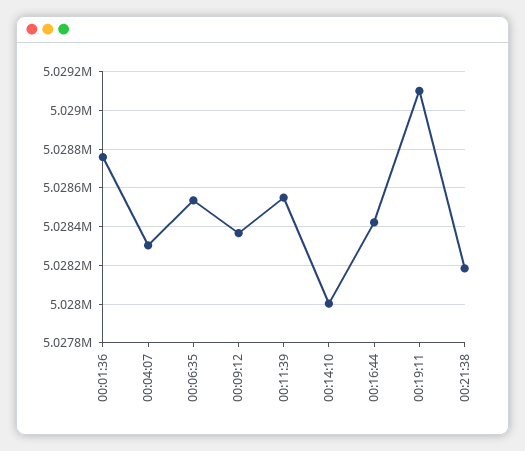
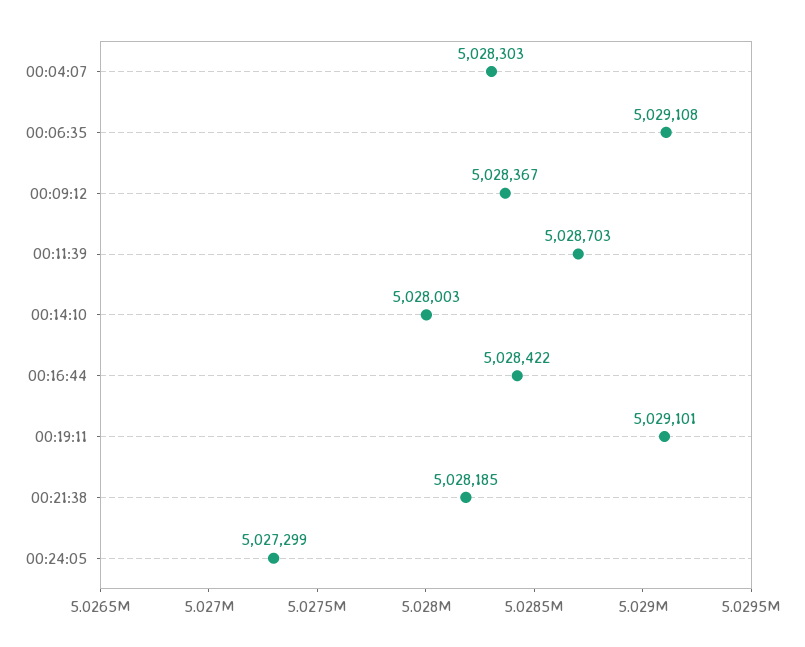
00:01:36: 5028750 -> none
00:06:35: 5028550 -> 5029108
00:11:39: 5028550 -> 5028703
00:24:05: none -> 5027299

